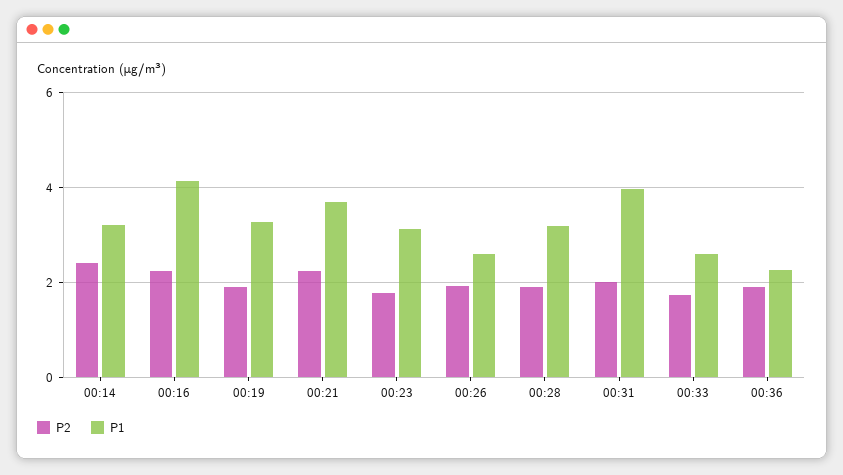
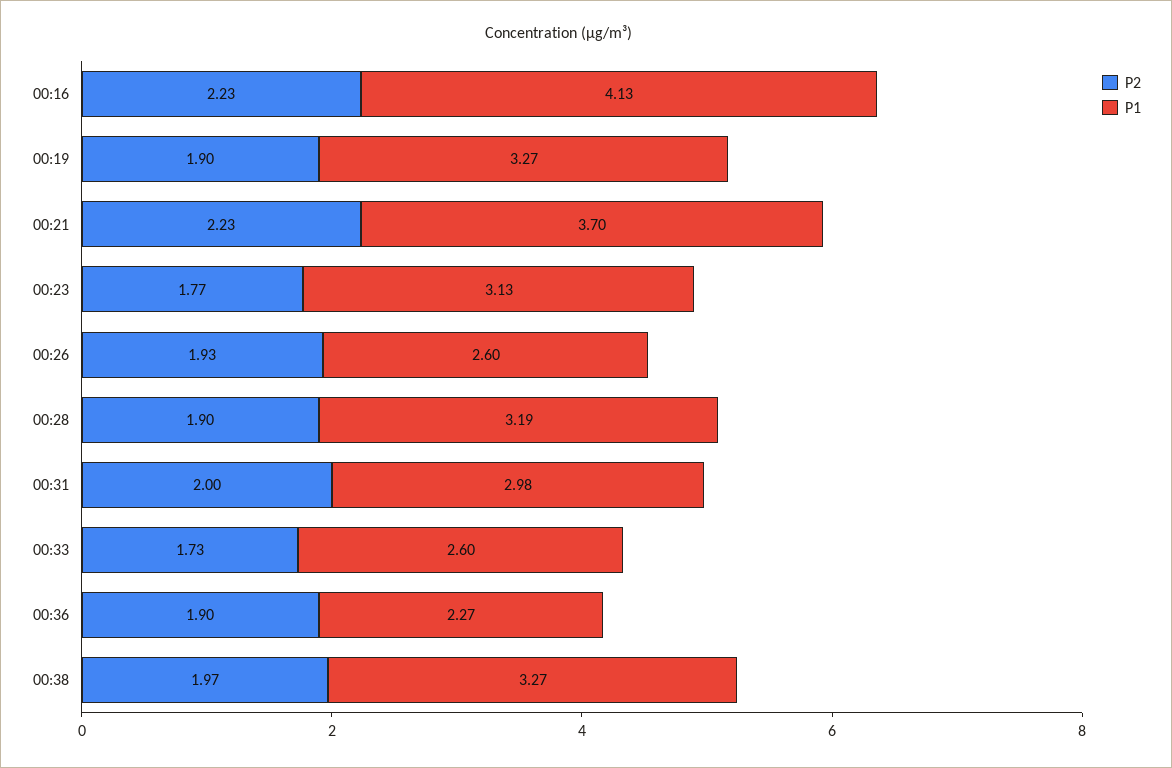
P2, 00:14: 2.4 -> none
P1, 00:14: 3.2 -> none
P1, 00:31: 4 -> 2.98
P2, 00:38: none -> 1.97
P1, 00:38: none -> 3.27

